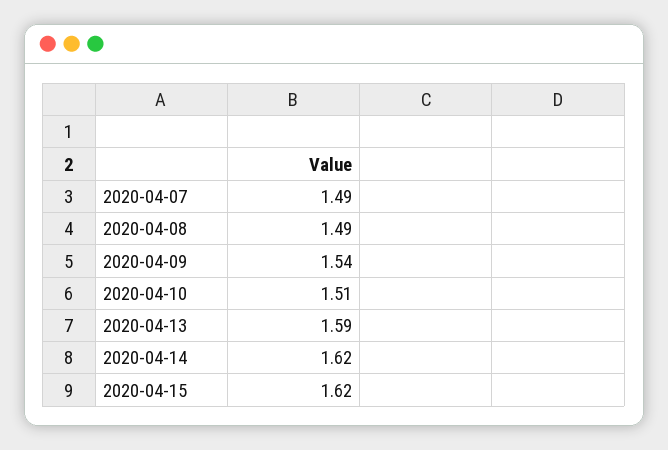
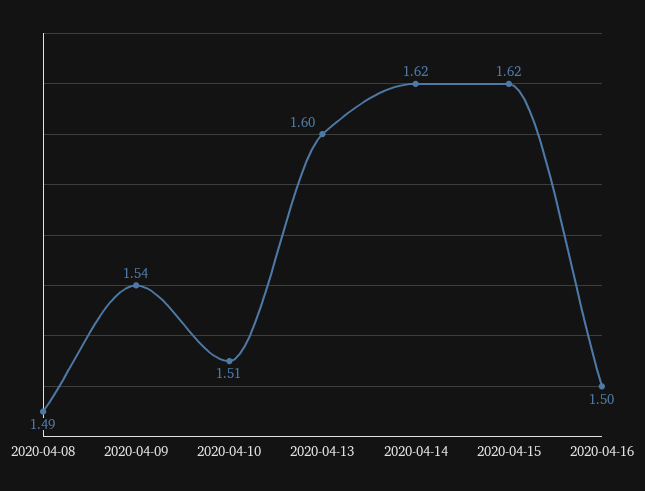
2020-04-07: 1.49 -> none
2020-04-13: 1.59 -> 1.6
2020-04-16: none -> 1.5

